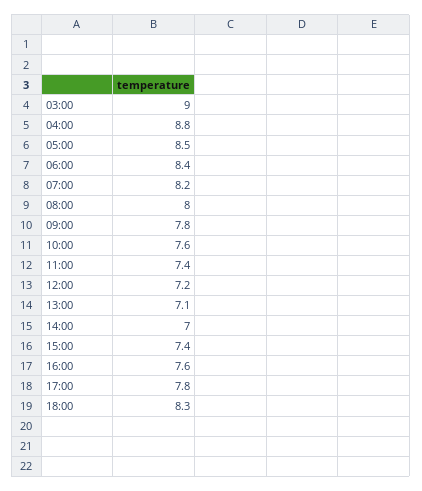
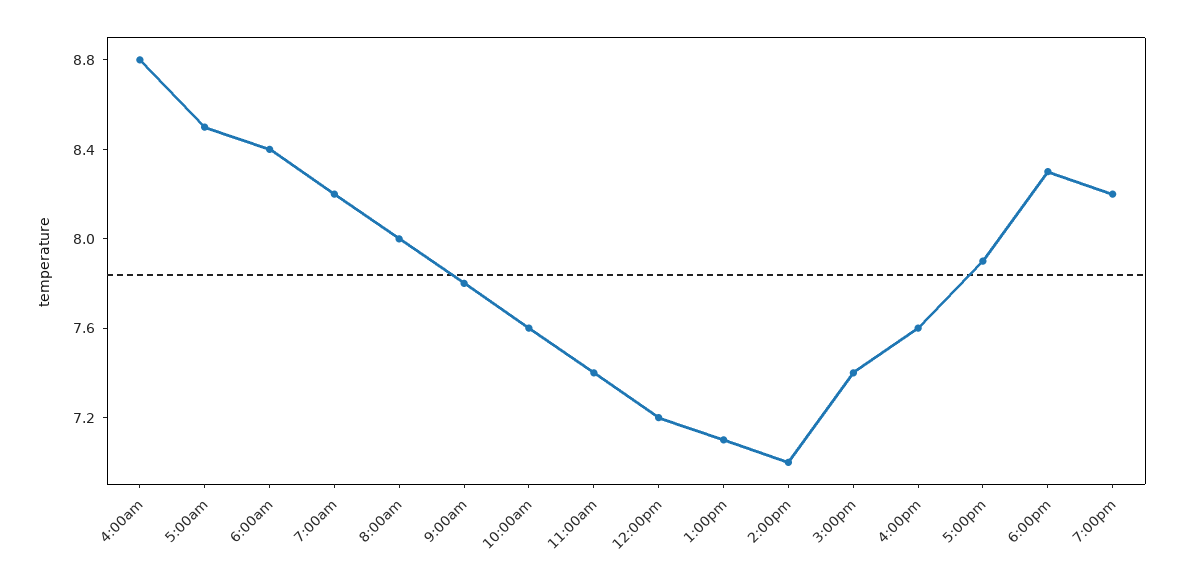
03:00: 9 -> none
17:00: 7.8 -> 7.9
7:00pm: none -> 8.2

